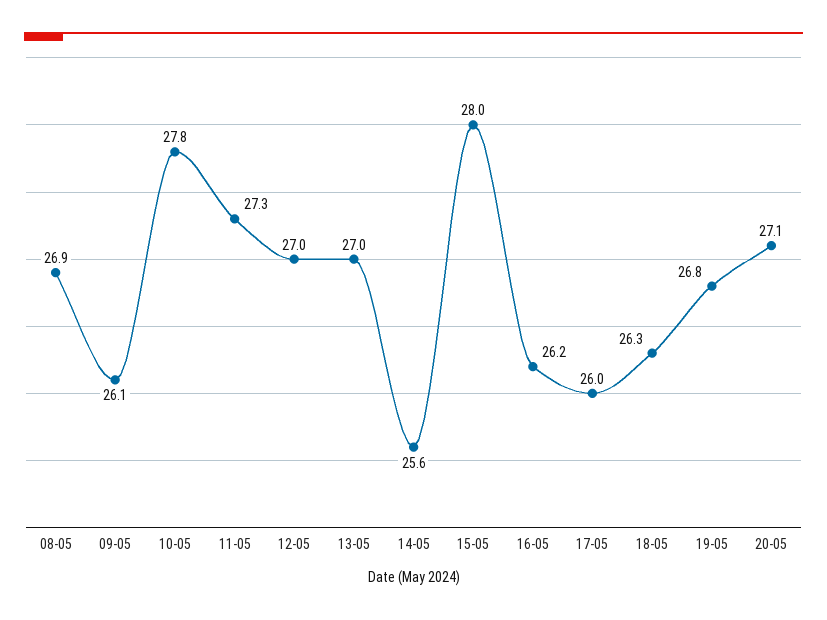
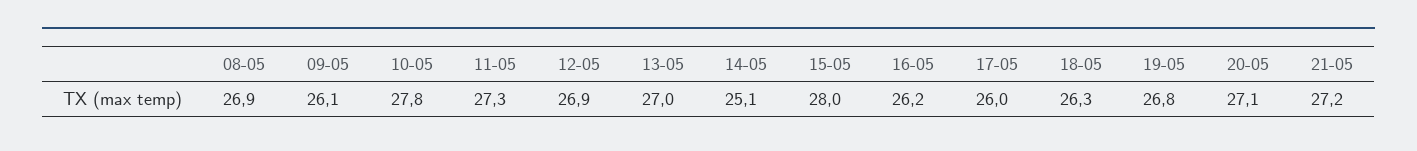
12-05: 27 -> 26.9
14-05: 25.6 -> 25.1
21-05: none -> 27.2

